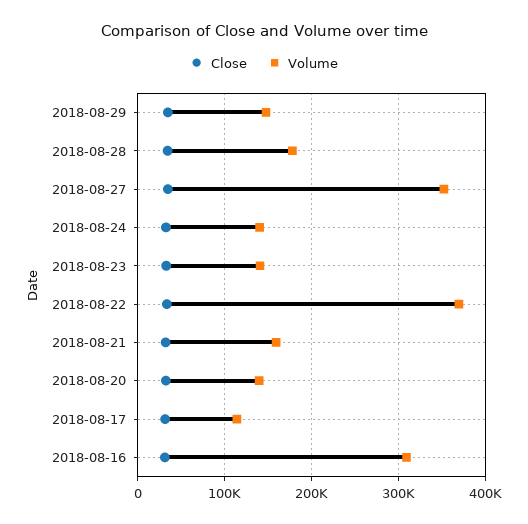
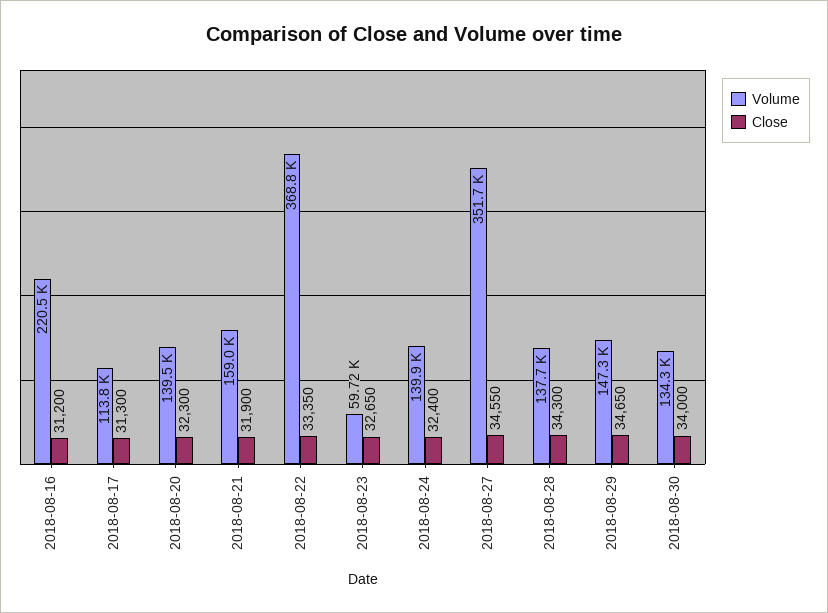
Volume, 2018-08-28: 180000 -> 137700
Volume, 2018-08-23: 140000 -> 59720
Volume, 2018-08-16: 310000 -> 220500
Volume, 2018-08-30: none -> 134300
Close, 2018-08-30: none -> 34000

